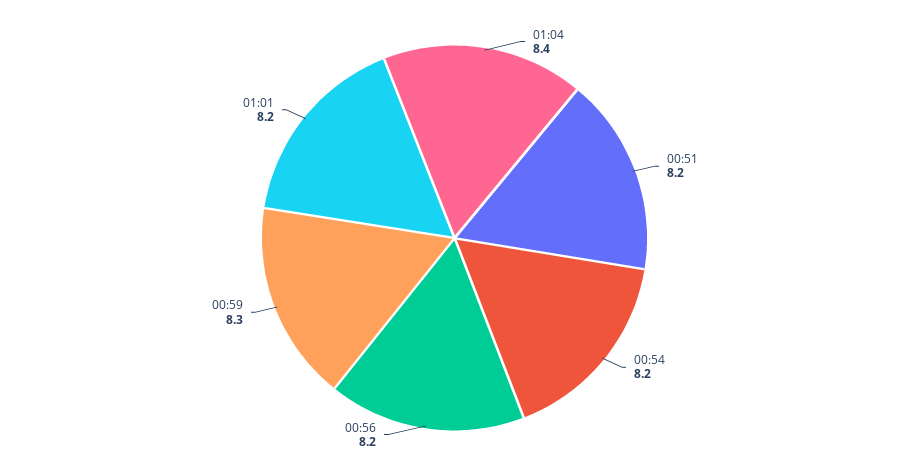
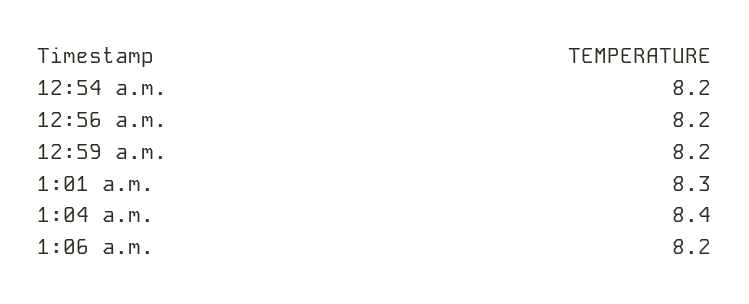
00:51: 8.2 -> none
00:59: 8.3 -> 8.2
01:01: 8.2 -> 8.3
1:06 a.m.: none -> 8.2

